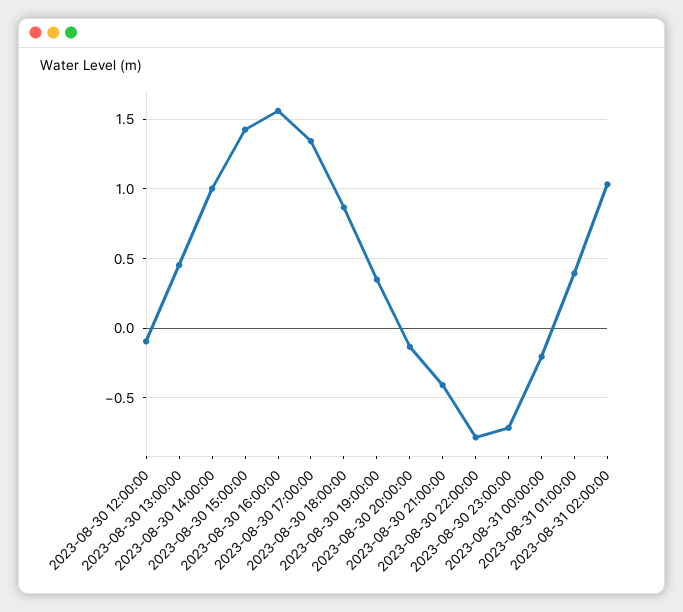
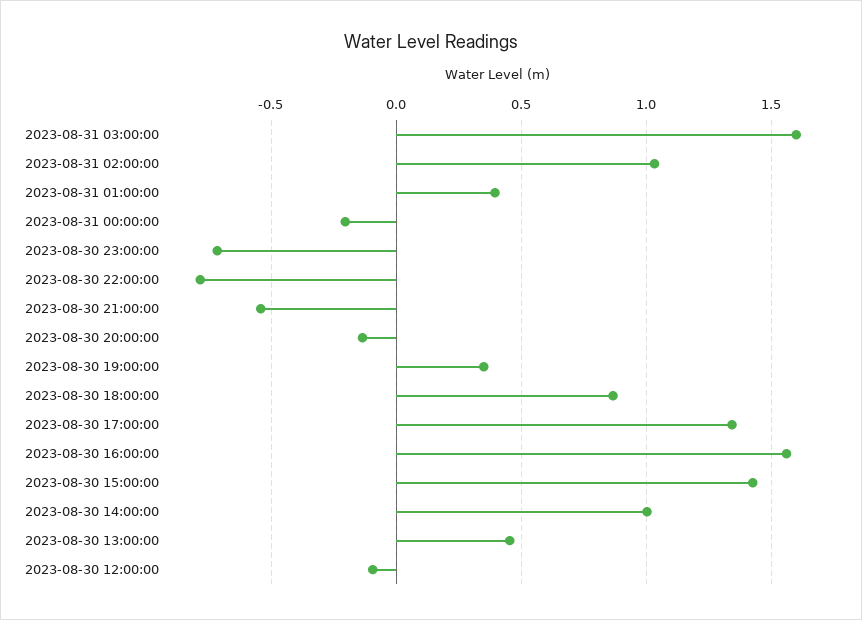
2023-08-30 21:00:00: -0.4 -> -0.55
2023-08-31 03:00:00: none -> 1.6

